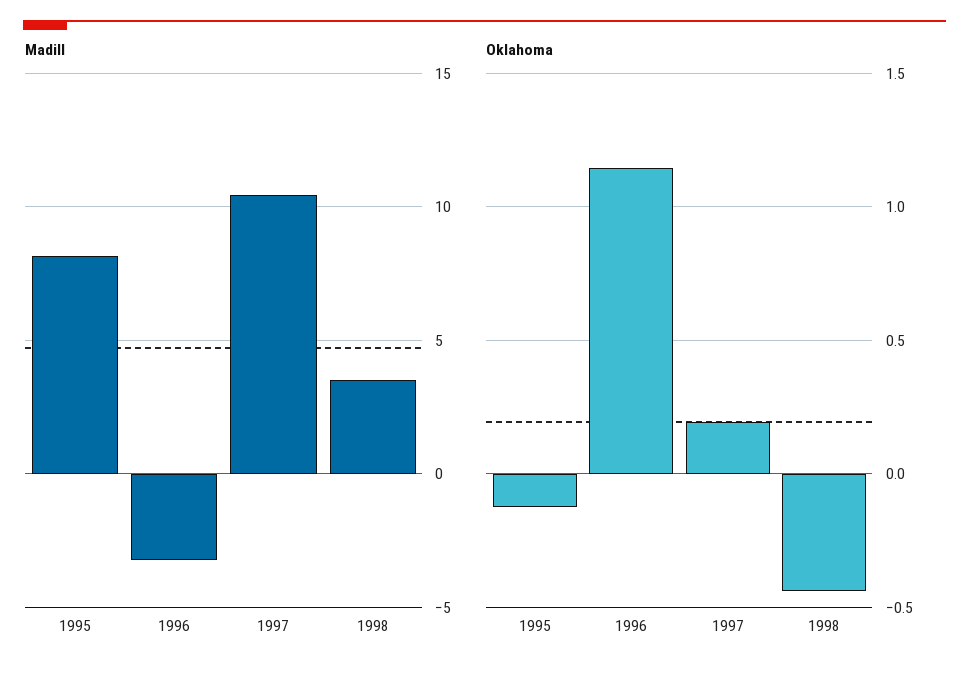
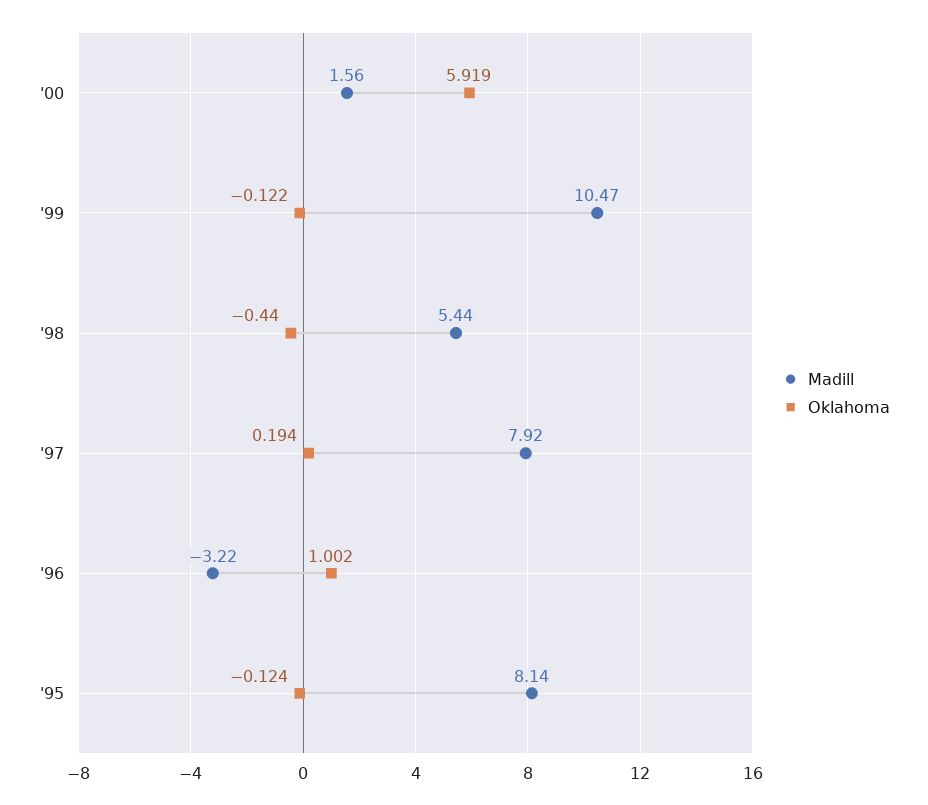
Madill, 1997: 10.5 -> 7.92
Madill, 1998: 3.5 -> 5.44
Oklahoma, 1996: 1.15 -> 1.002
Madill, '00: none -> 1.56
Oklahoma, '00: none -> 5.919
Madill, '99: none -> 10.47
Oklahoma, '99: none -> -0.122

